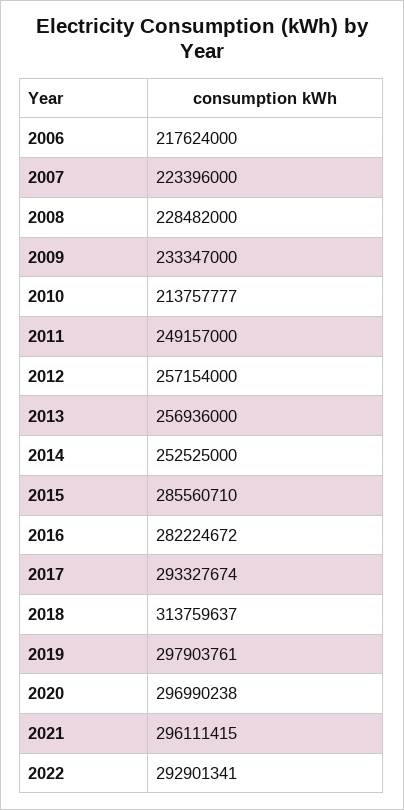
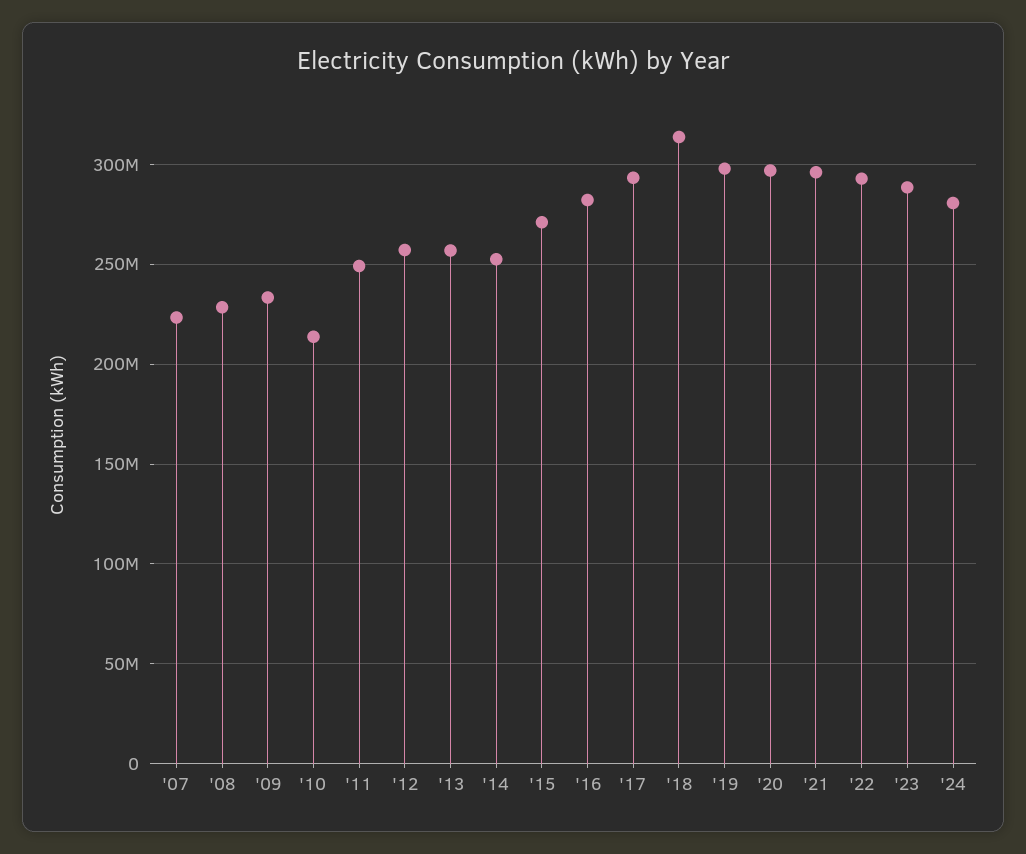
2006: 217624000 -> none
2015: 285560710 -> 270000000
'23: none -> 290000000
'24: none -> 280000000

